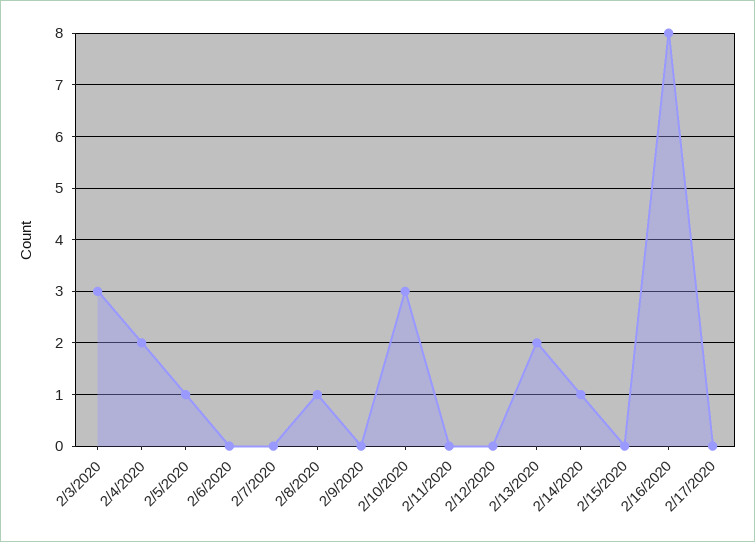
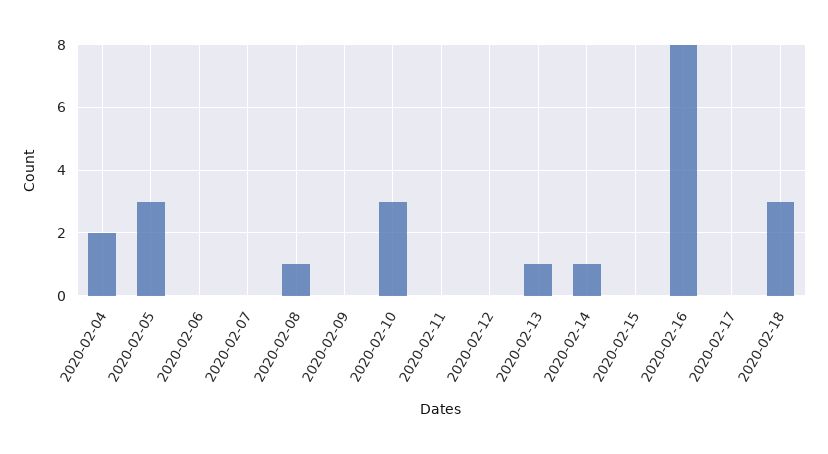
2/3/2020: 3 -> none
2/5/2020: 1 -> 3
2/13/2020: 2 -> 1
2020-02-18: none -> 3

